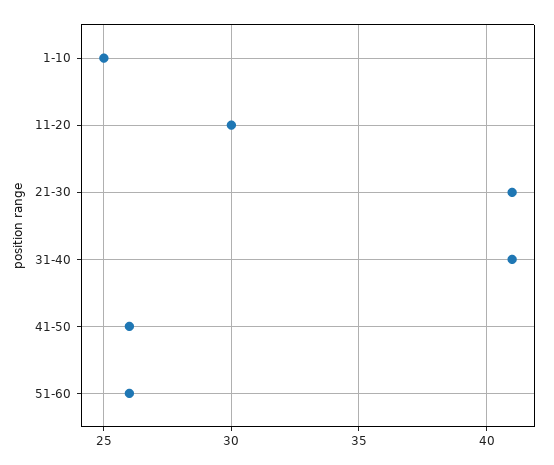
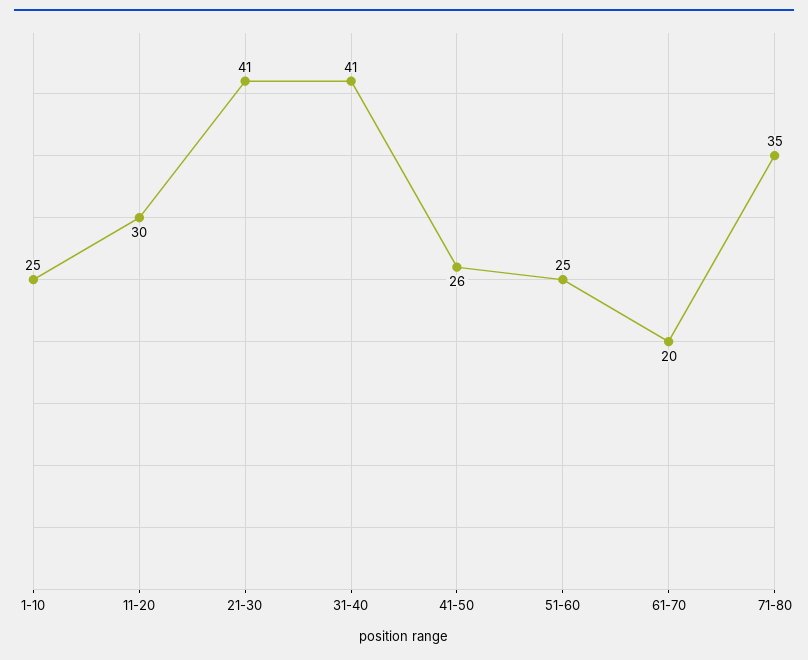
51-60: 26 -> 25
61-70: none -> 20
71-80: none -> 35

